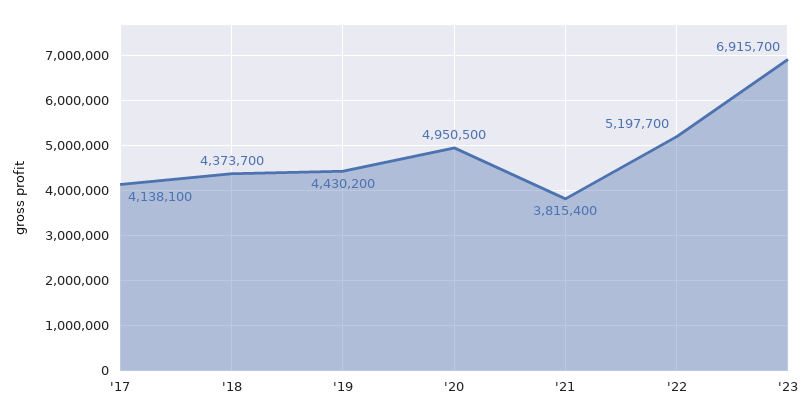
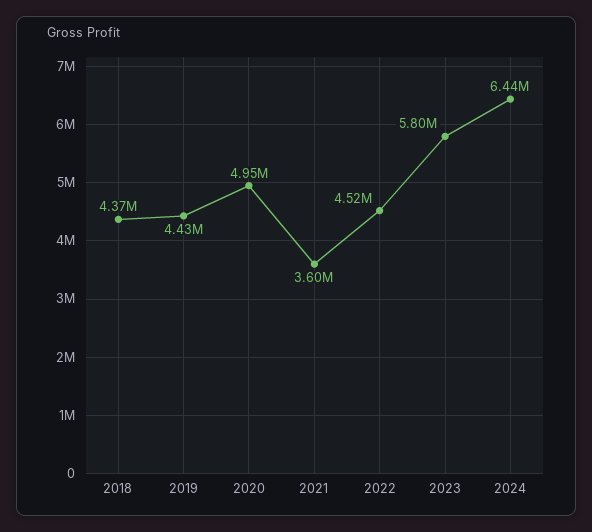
'17: 4138100 -> none
'21: 3815400 -> 3600000
'22: 5197700 -> 4520000
'23: 6915700 -> 5800000
2024: none -> 6440000

